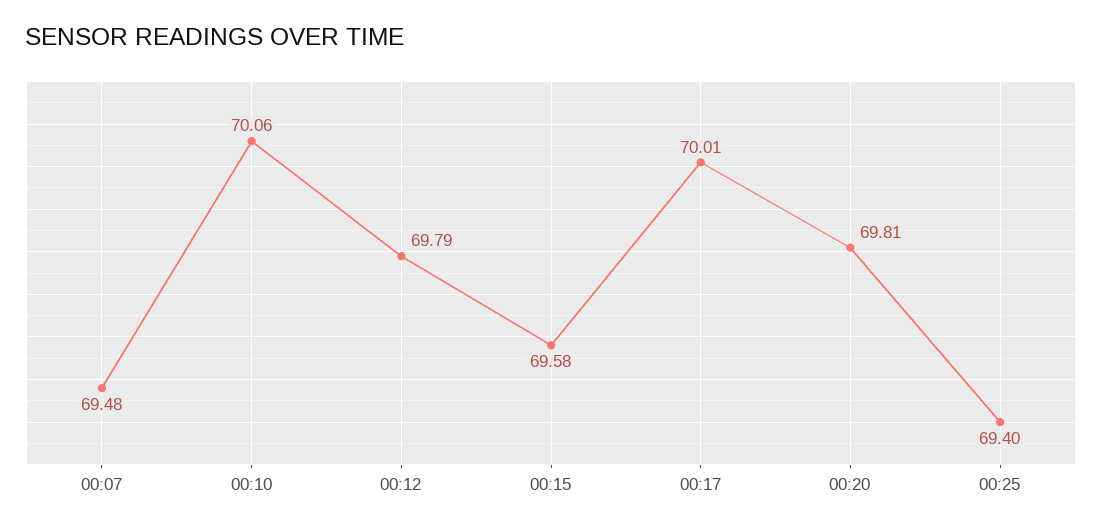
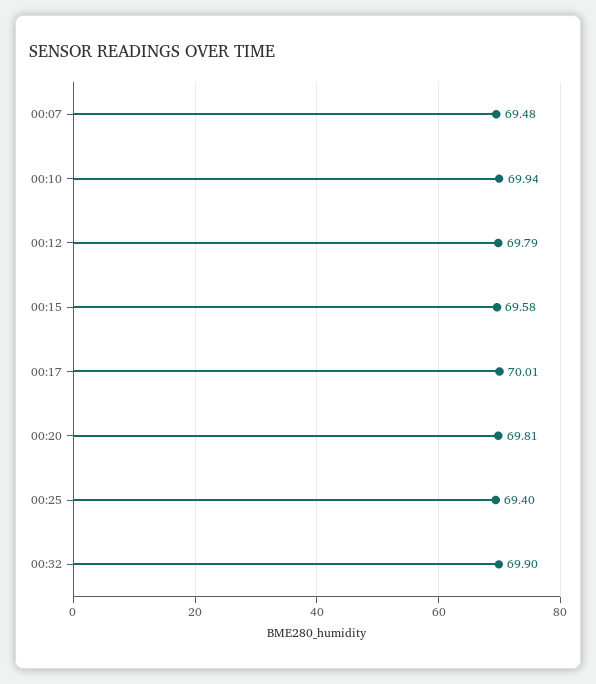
00:10: 70.06 -> 69.94
00:32: none -> 69.9

